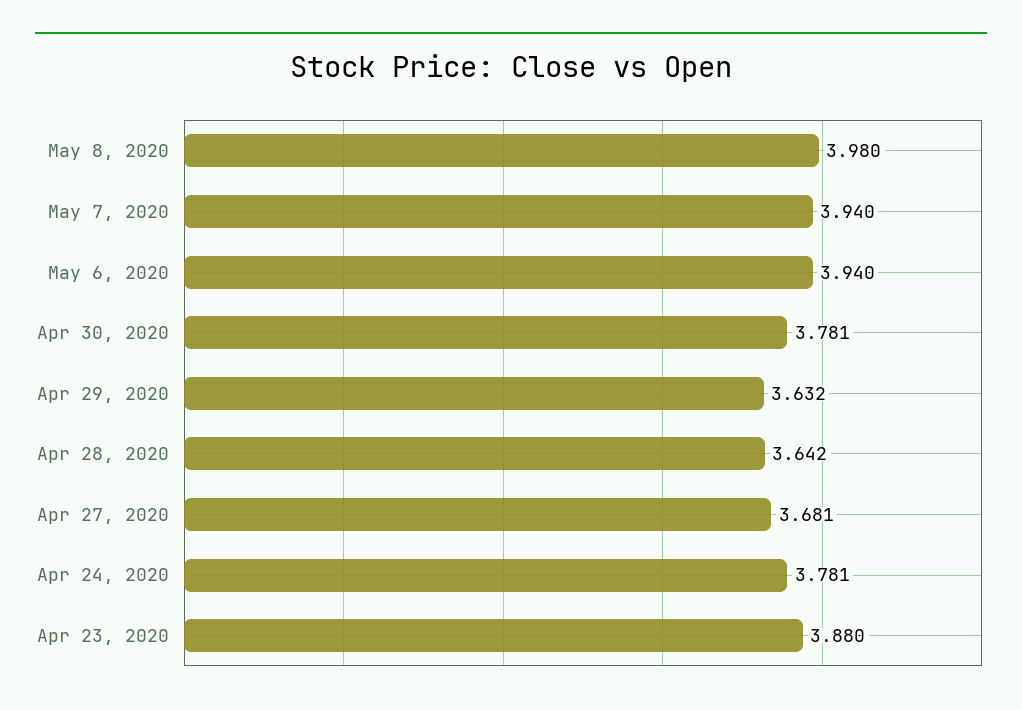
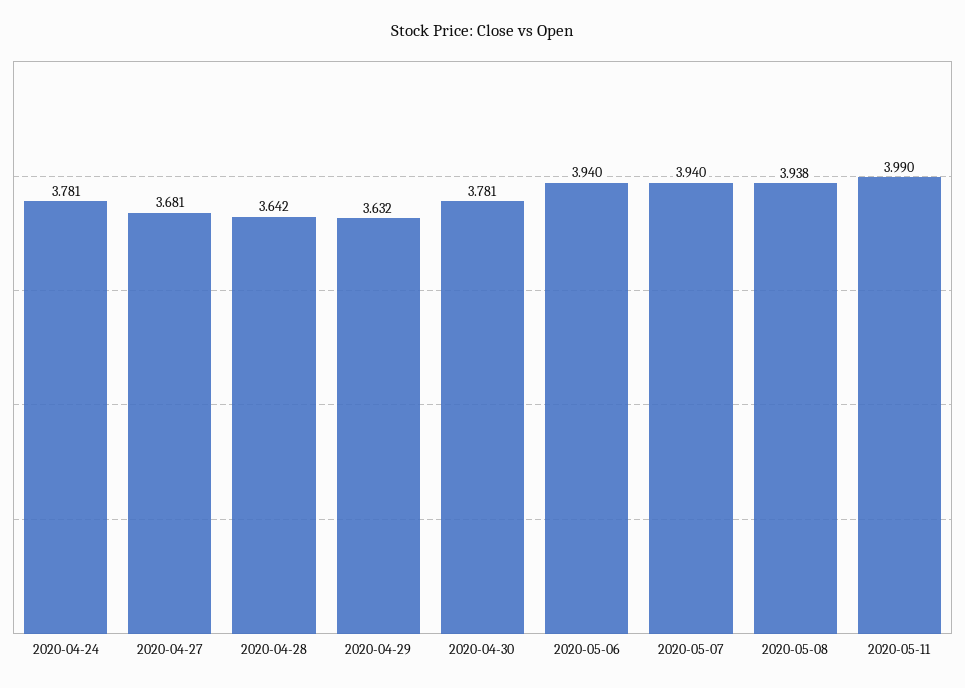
May 8, 2020: 3.98 -> 3.938
Apr 23, 2020: 3.88 -> none
2020-05-11: none -> 3.99

